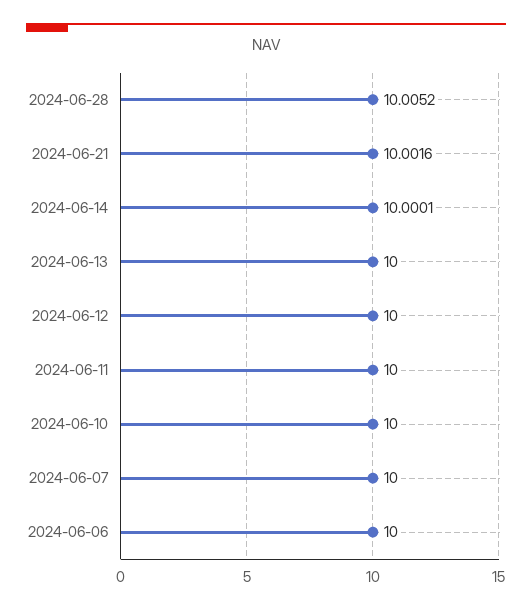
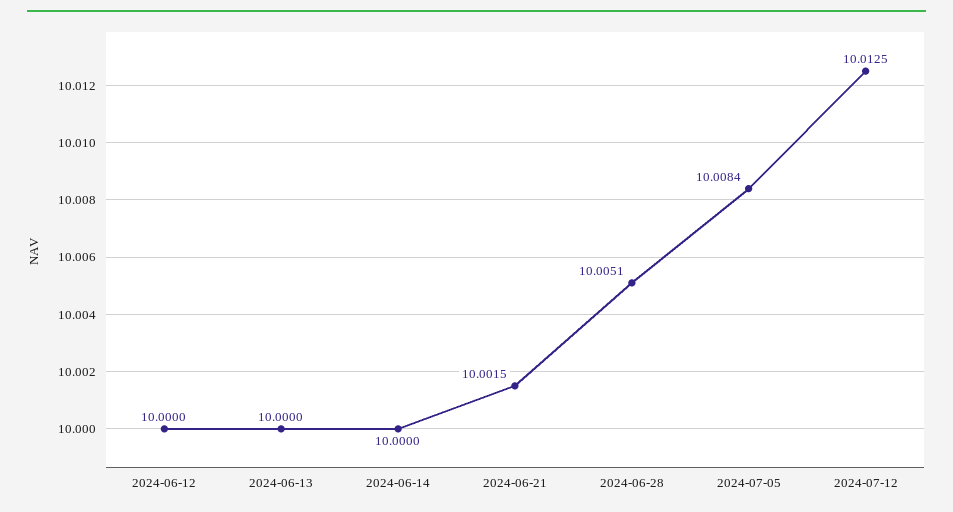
2024-06-28: 10.0052 -> 10.0051
2024-06-21: 10.0016 -> 10.0015
2024-06-14: 10.0001 -> 10
2024-06-11: 10 -> none
2024-06-10: 10 -> none
2024-06-07: 10 -> none
2024-06-06: 10 -> none
2024-07-05: none -> 10.0084
2024-07-12: none -> 10.0125

